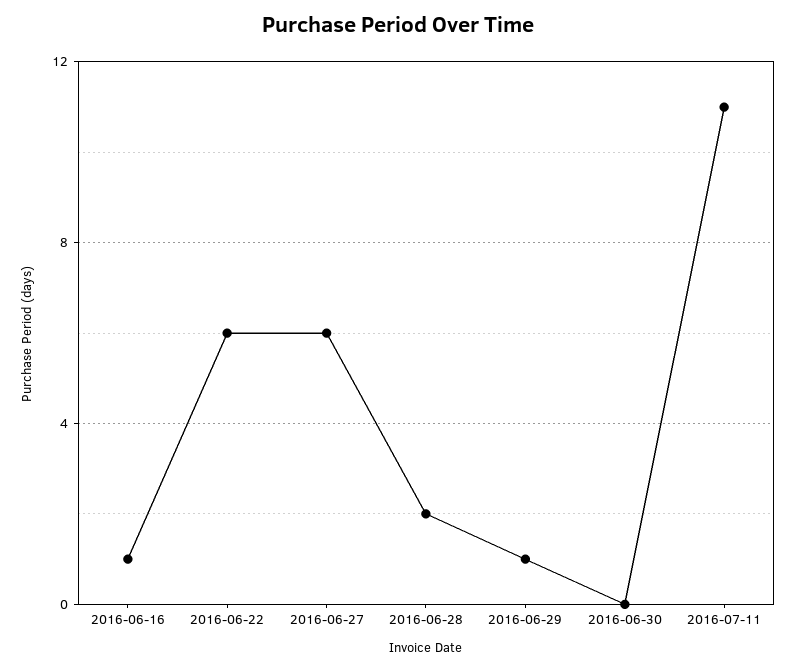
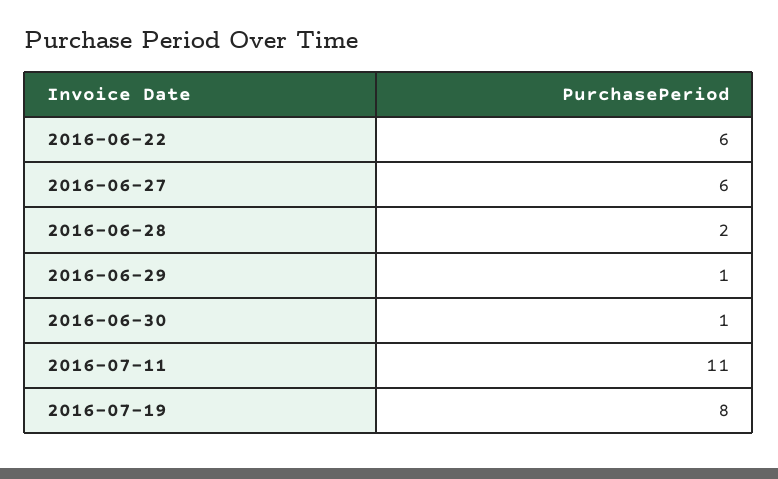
2016-06-16: 1 -> none
2016-06-30: 0 -> 1
2016-07-19: none -> 8

